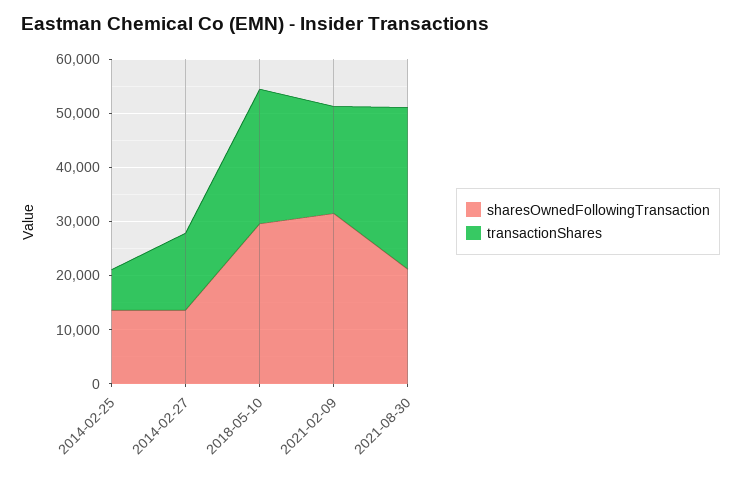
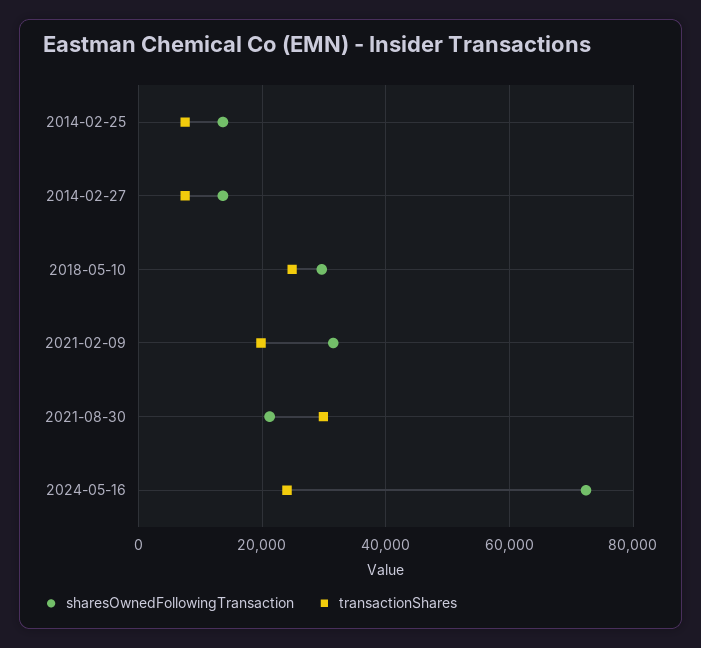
transactionShares, 2014-02-27: 14000 -> 8000
sharesOwnedFollowingTransaction, 2024-05-16: none -> 72000
transactionShares, 2024-05-16: none -> 24000

